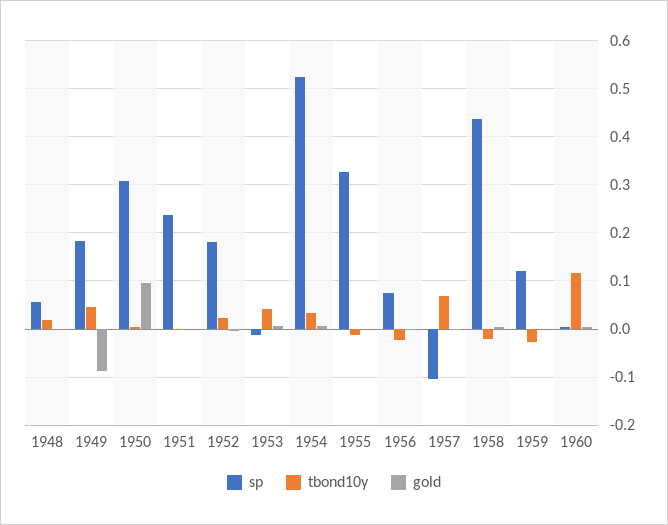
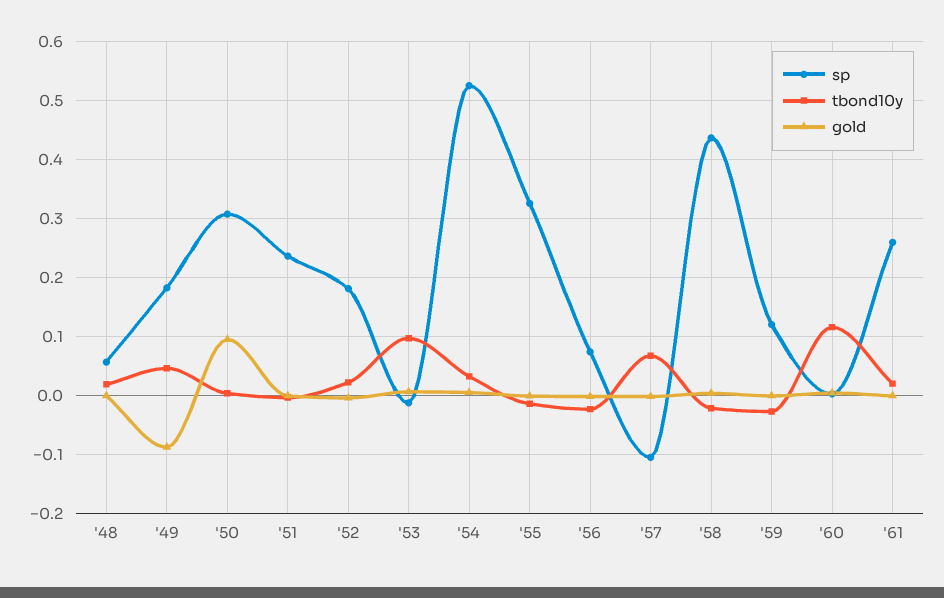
tbond10y, 1953: 0.04 -> 0.1
sp, '61: none -> 0.26
tbond10y, '61: none -> 0.02
gold, '61: none -> 0

